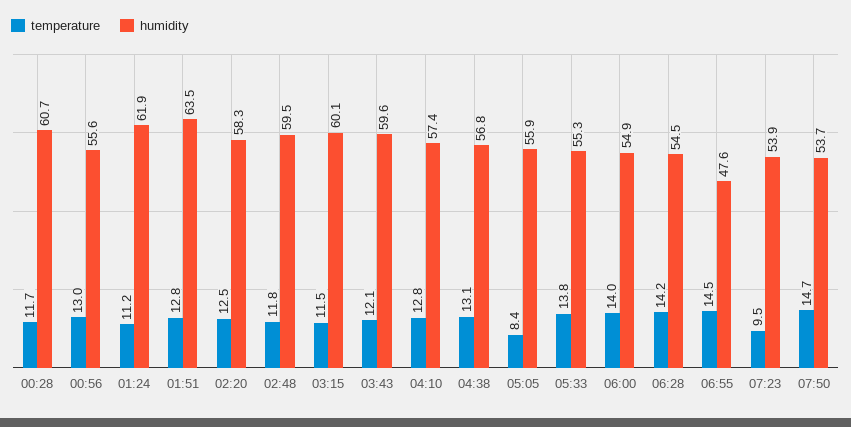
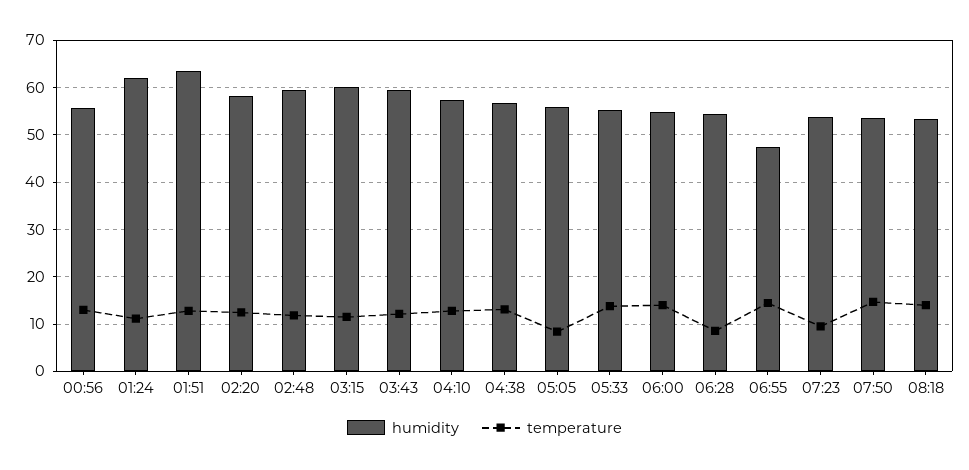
temperature, 00:28: 11.7 -> none
humidity, 00:28: 60.7 -> none
temperature, 06:28: 14.2 -> 8
humidity, 08:18: none -> 54
temperature, 08:18: none -> 14

